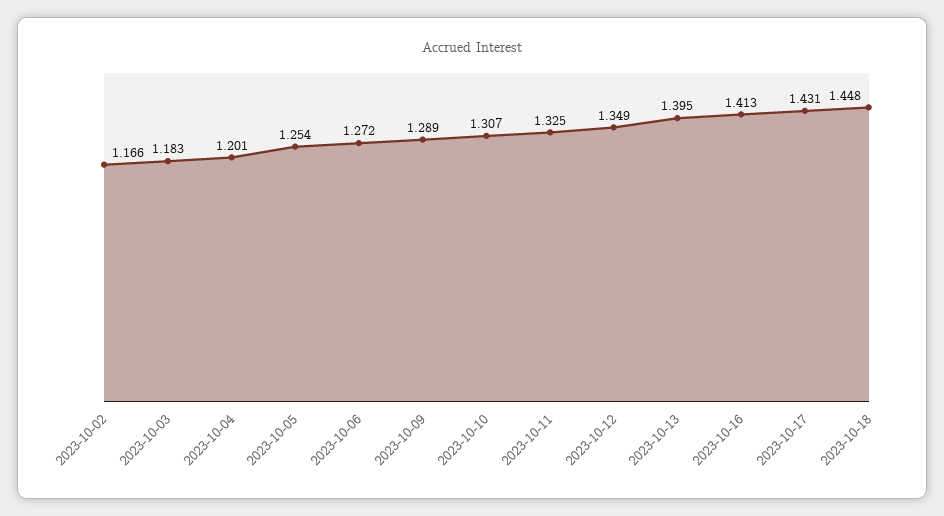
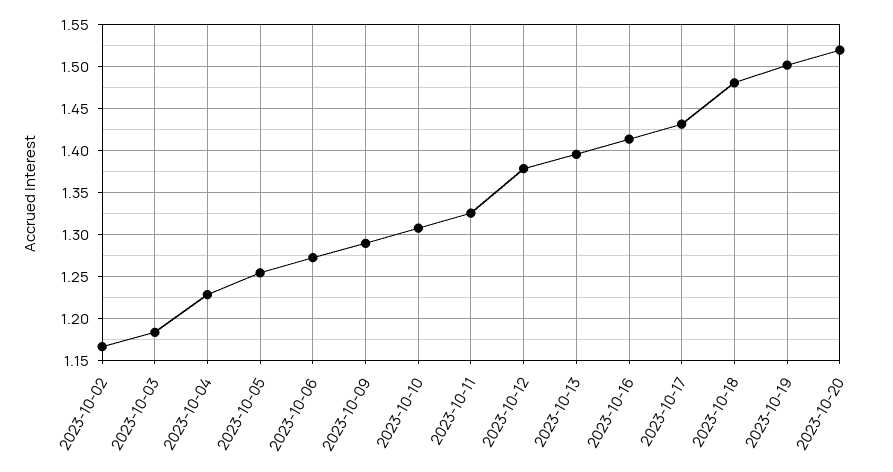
2023-10-04: 1.201 -> 1.23
2023-10-12: 1.349 -> 1.38
2023-10-18: 1.448 -> 1.48
2023-10-19: none -> 1.5
2023-10-20: none -> 1.52

